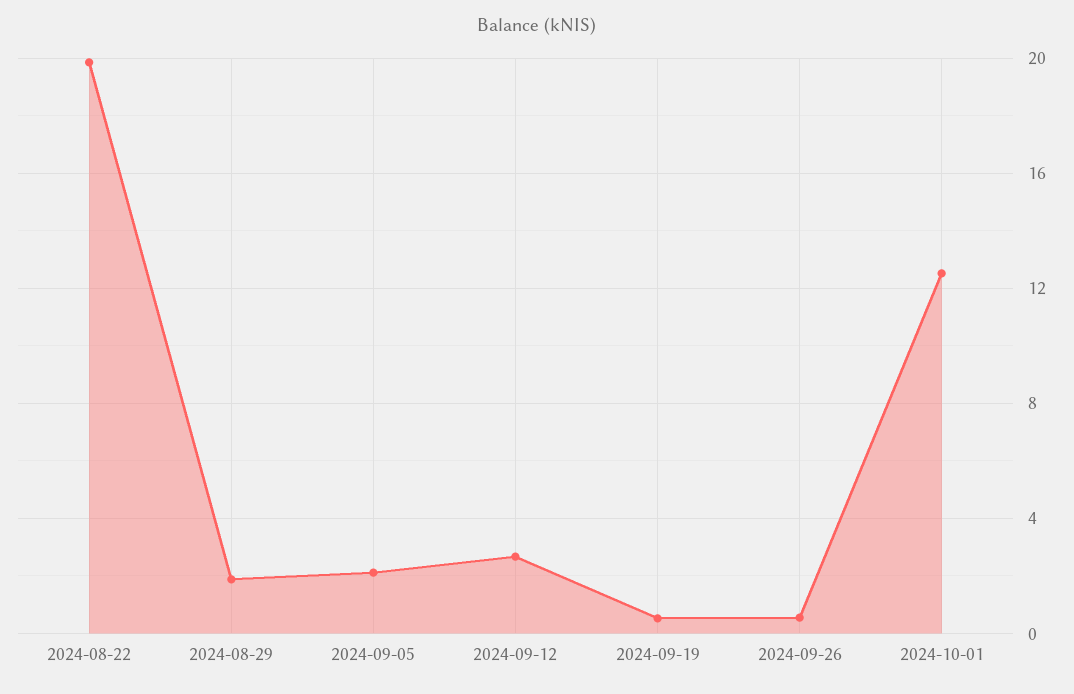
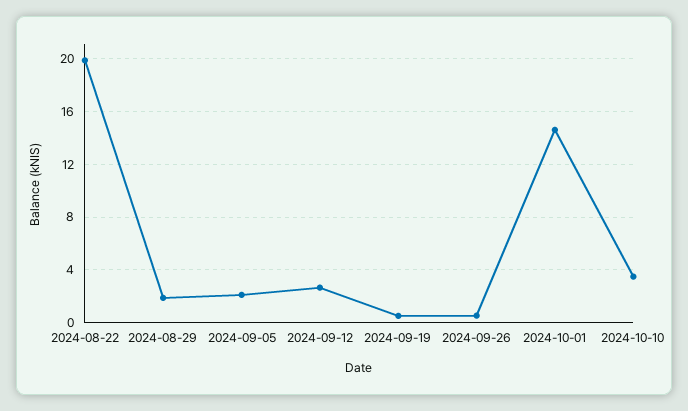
2024-10-01: 12.5 -> 14.5
2024-10-10: none -> 3.5

